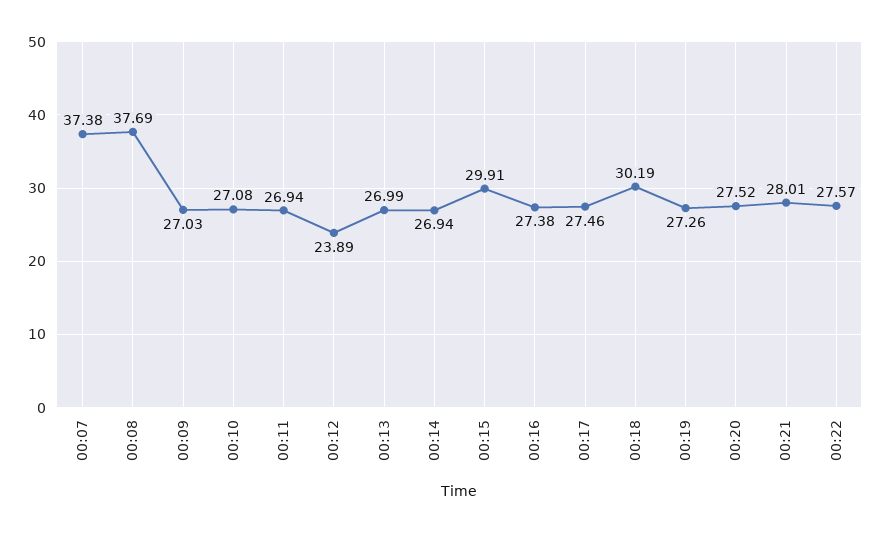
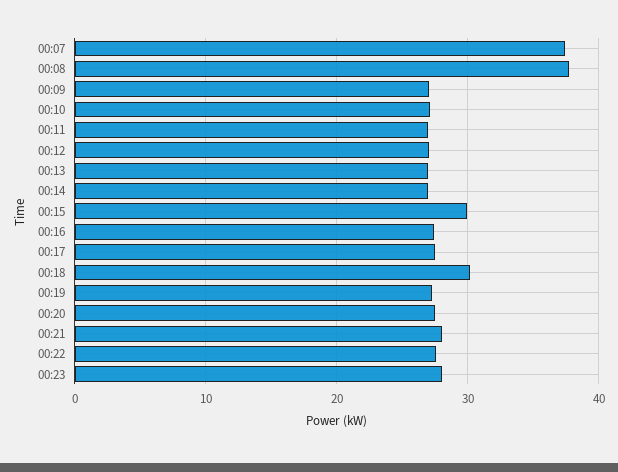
00:12: 23.89 -> 27
00:23: none -> 28

